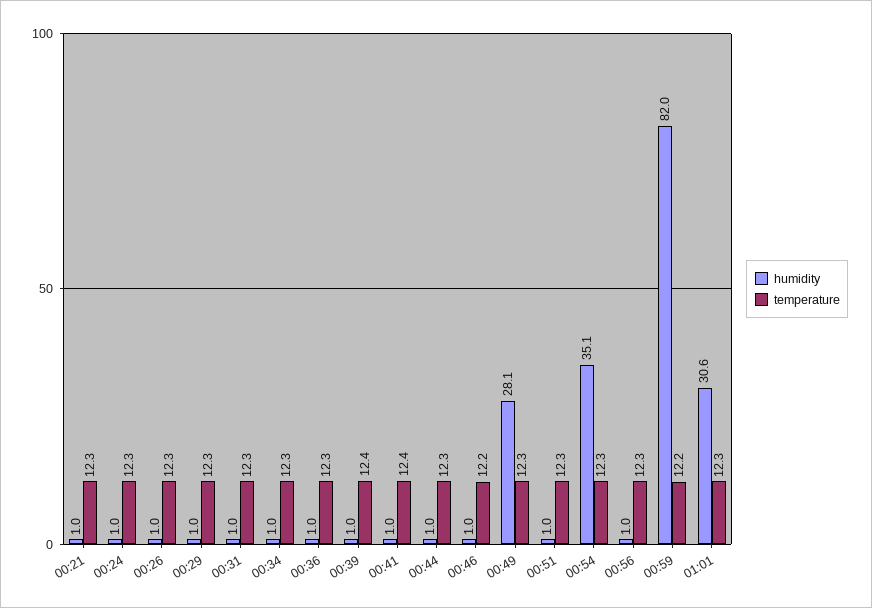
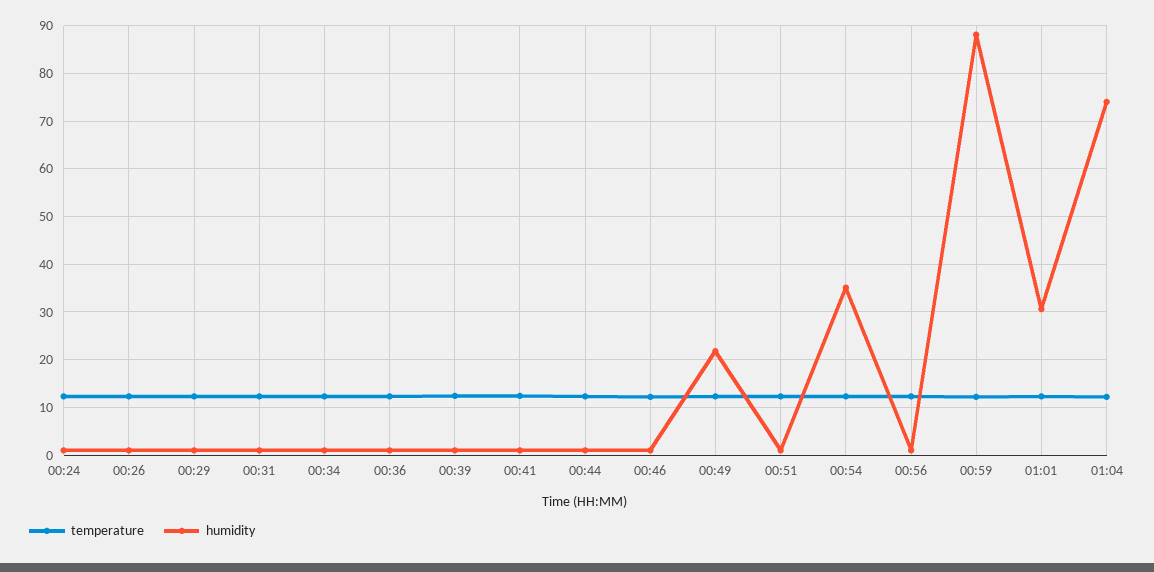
humidity, 00:21: 1 -> none
temperature, 00:21: 12.3 -> none
humidity, 00:49: 28.1 -> 22
humidity, 00:59: 82 -> 88
temperature, 01:04: none -> 12
humidity, 01:04: none -> 74

